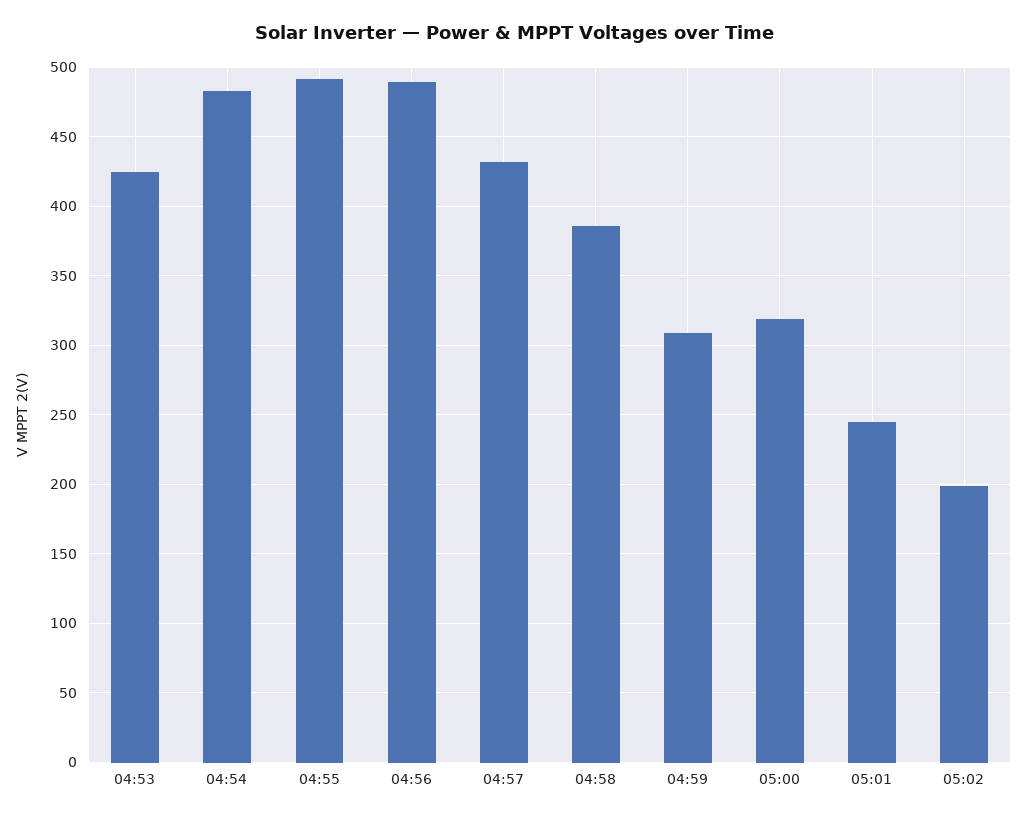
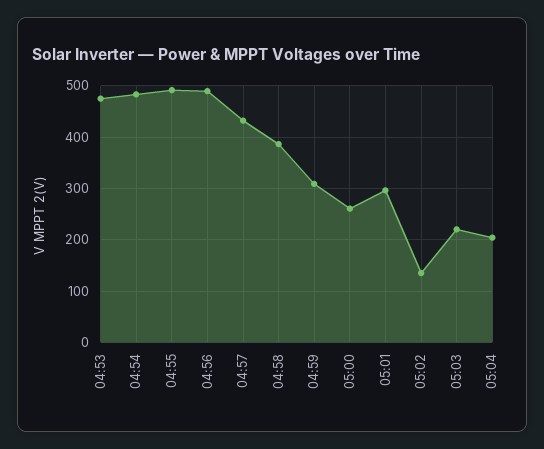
04:53: 425 -> 480
05:00: 320 -> 260
05:01: 245 -> 300
05:02: 200 -> 140
05:03: none -> 220
05:04: none -> 200

